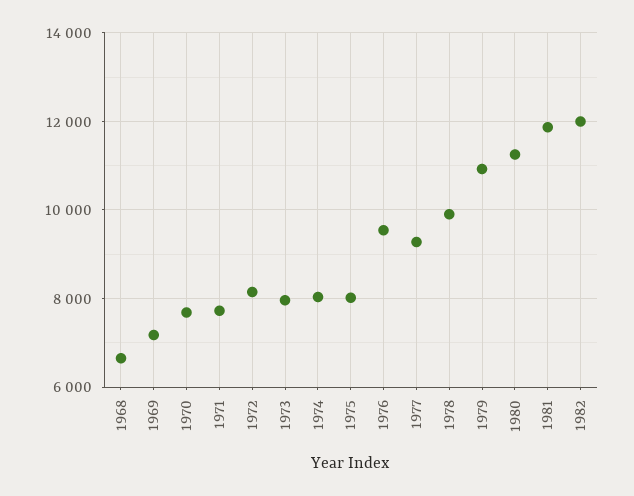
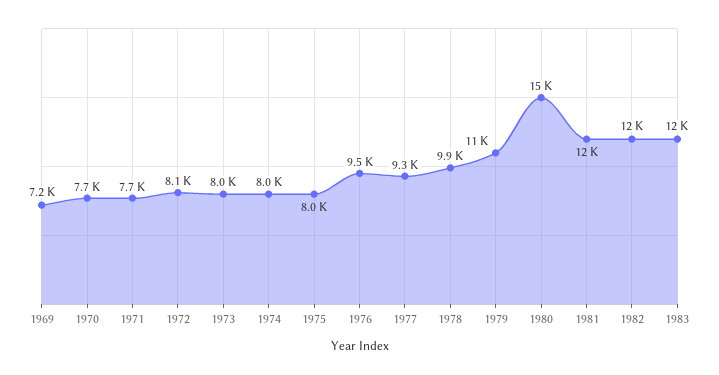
1968: 6600 -> none
1980: 11200 -> 15000
1983: none -> 12000

